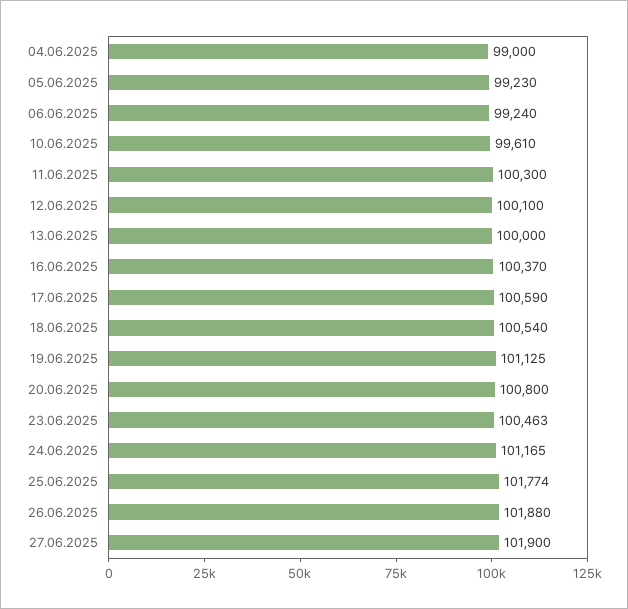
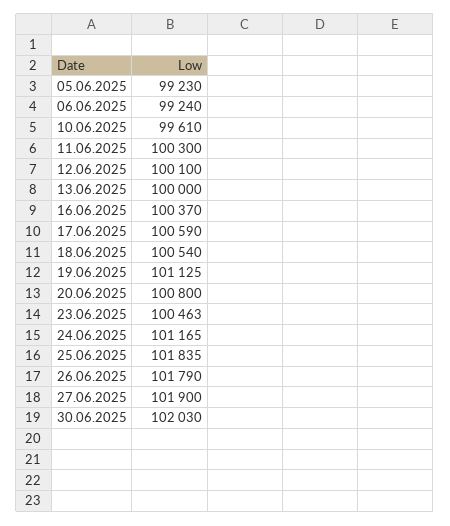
04.06.2025: 99000 -> none
25.06.2025: 101774 -> 101835
26.06.2025: 101880 -> 101790
30.06.2025: none -> 102030

